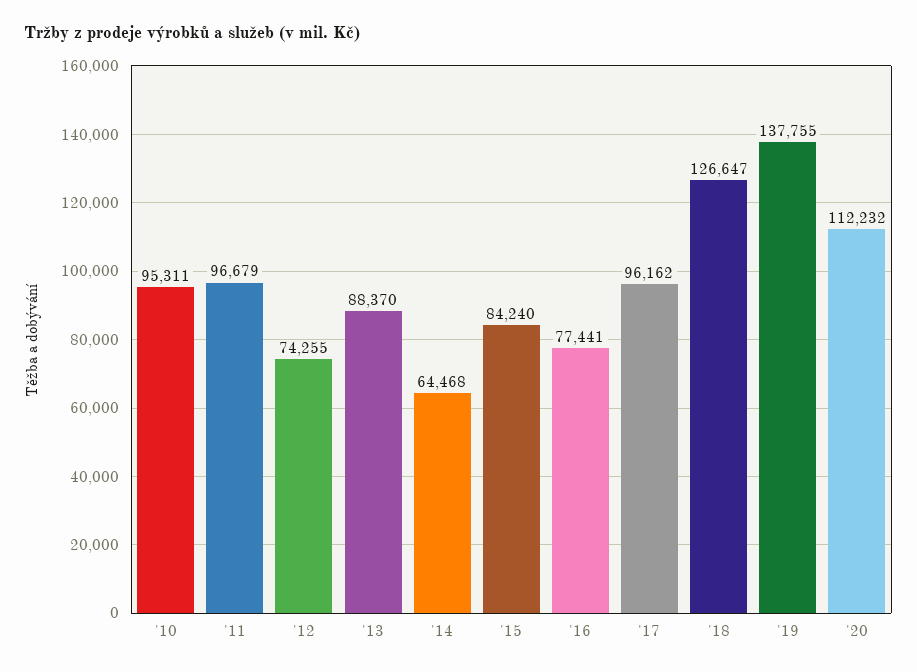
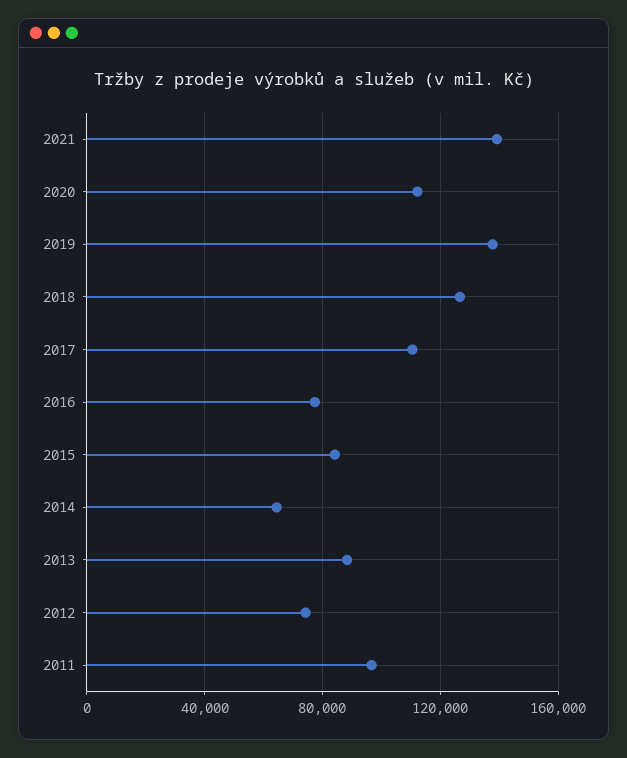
'10: 95311 -> none
'17: 96162 -> 110000
2021: none -> 140000

